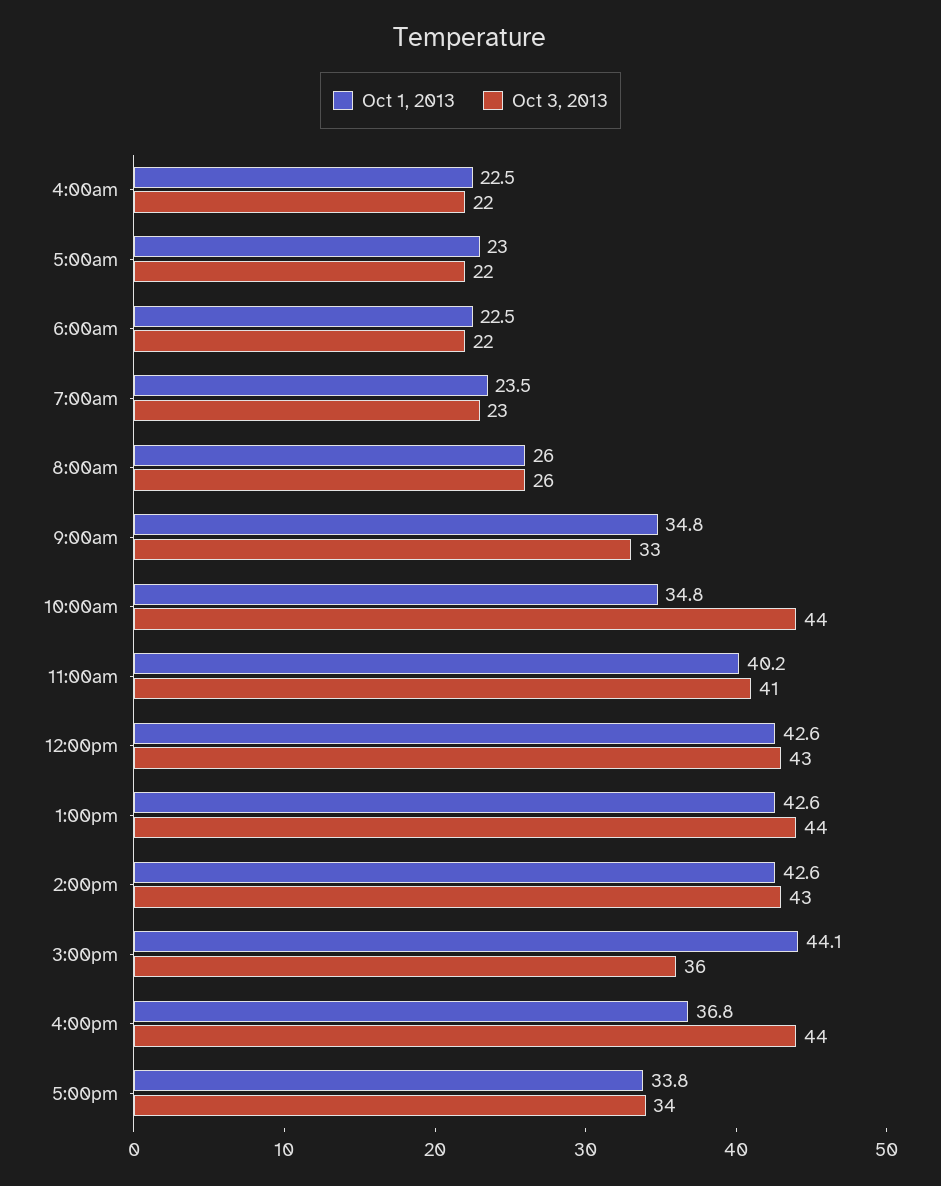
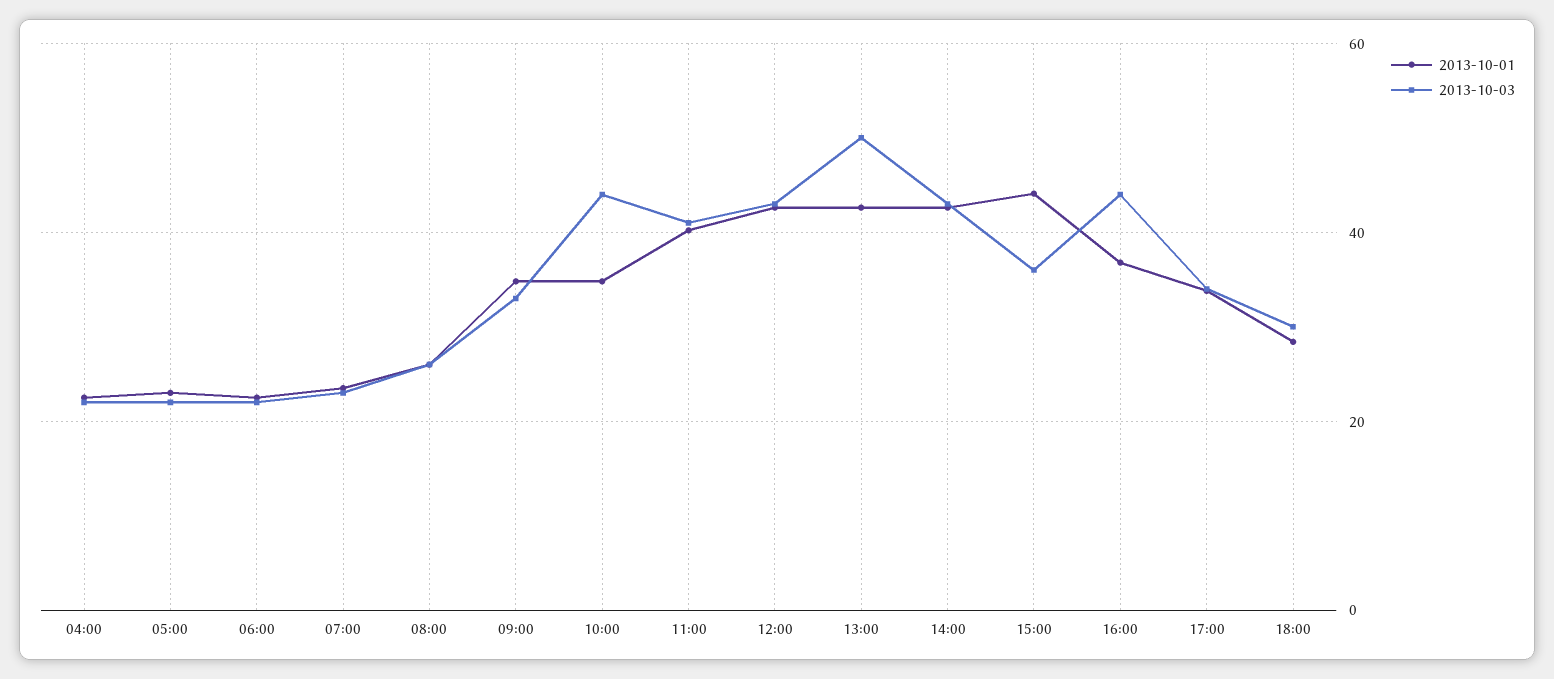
Oct 3, 2013, 1:00pm: 44 -> 50
Oct 1, 2013, 18:00: none -> 28
Oct 3, 2013, 18:00: none -> 30

